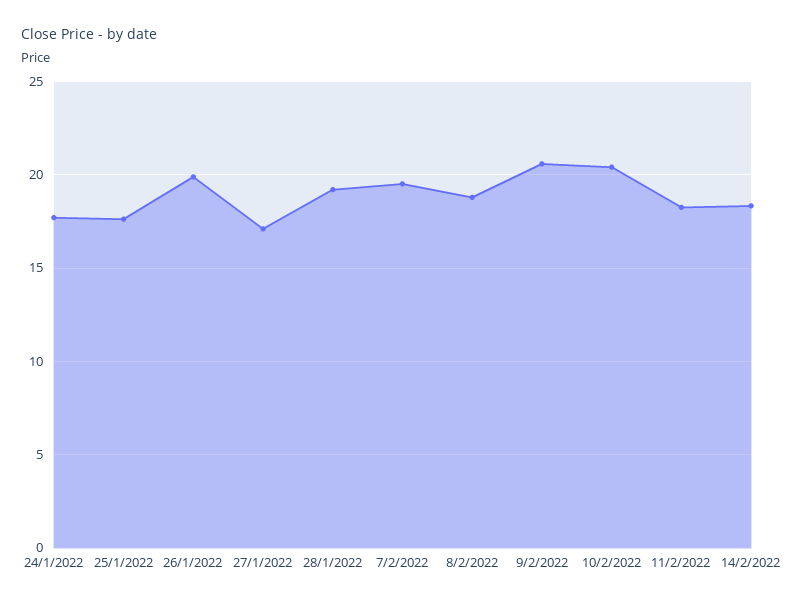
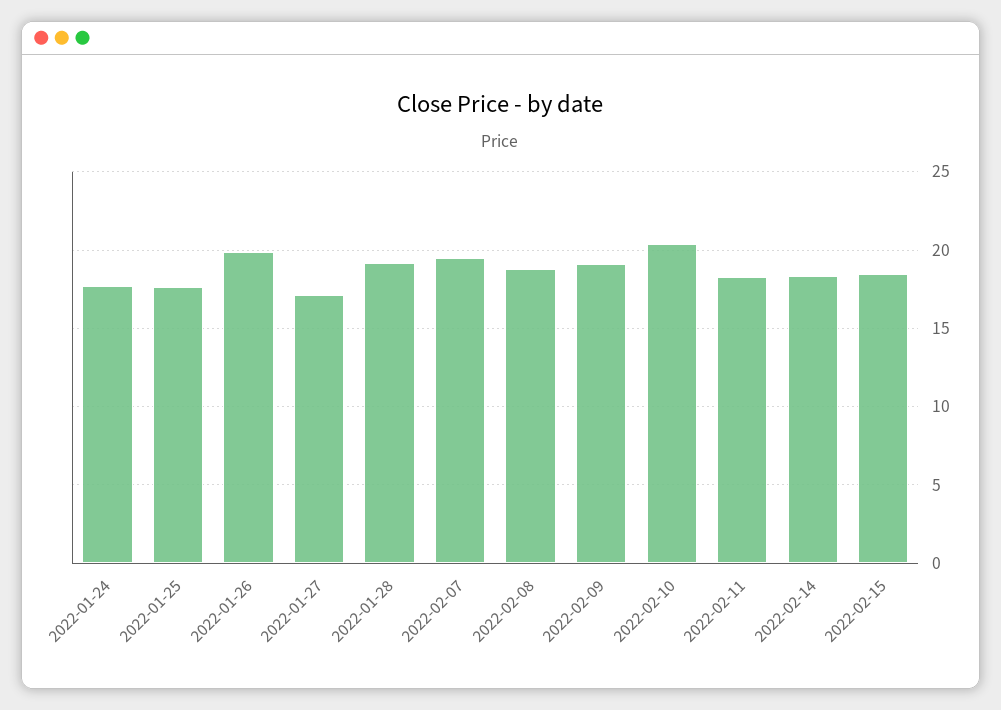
9/2/2022: 20.5 -> 19
2022-02-15: none -> 18.5

